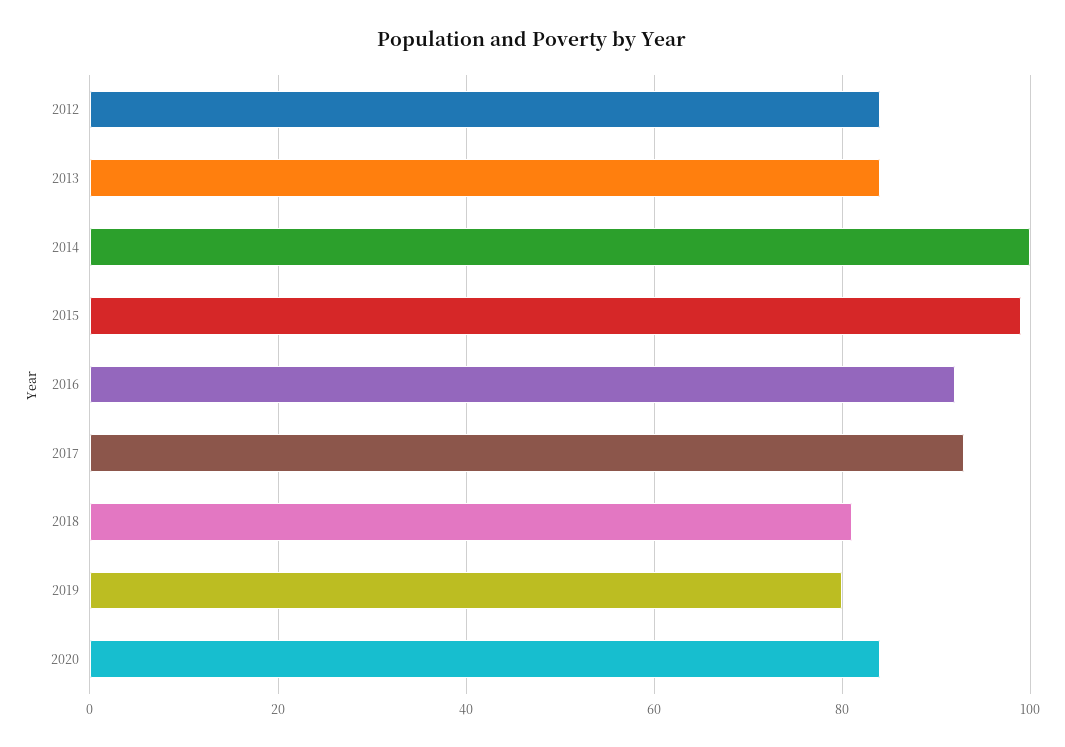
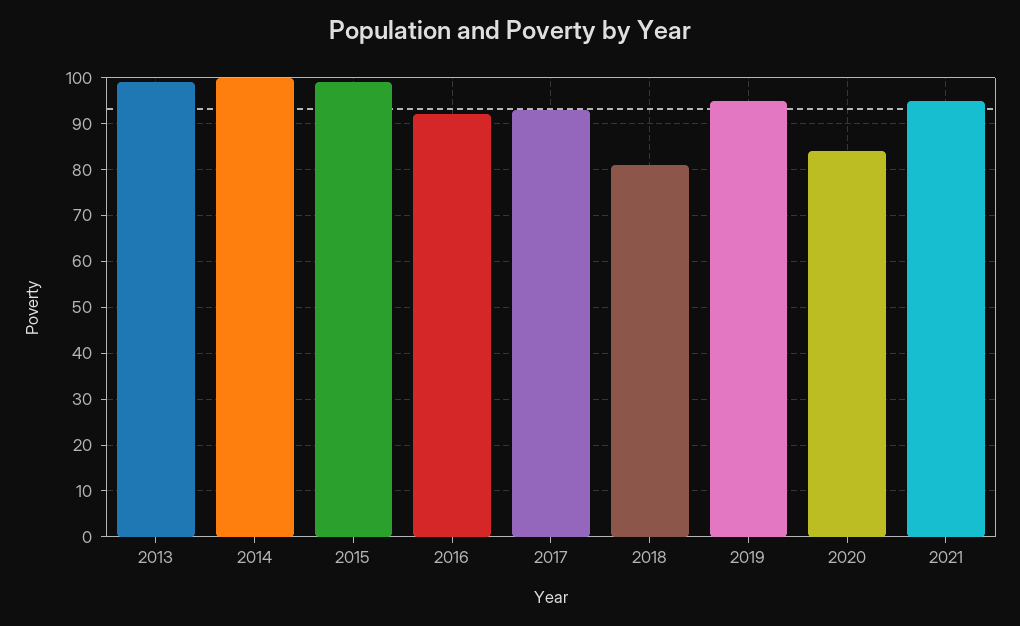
2012: 85 -> none
2013: 85 -> 100
2019: 80 -> 95
2021: none -> 95

